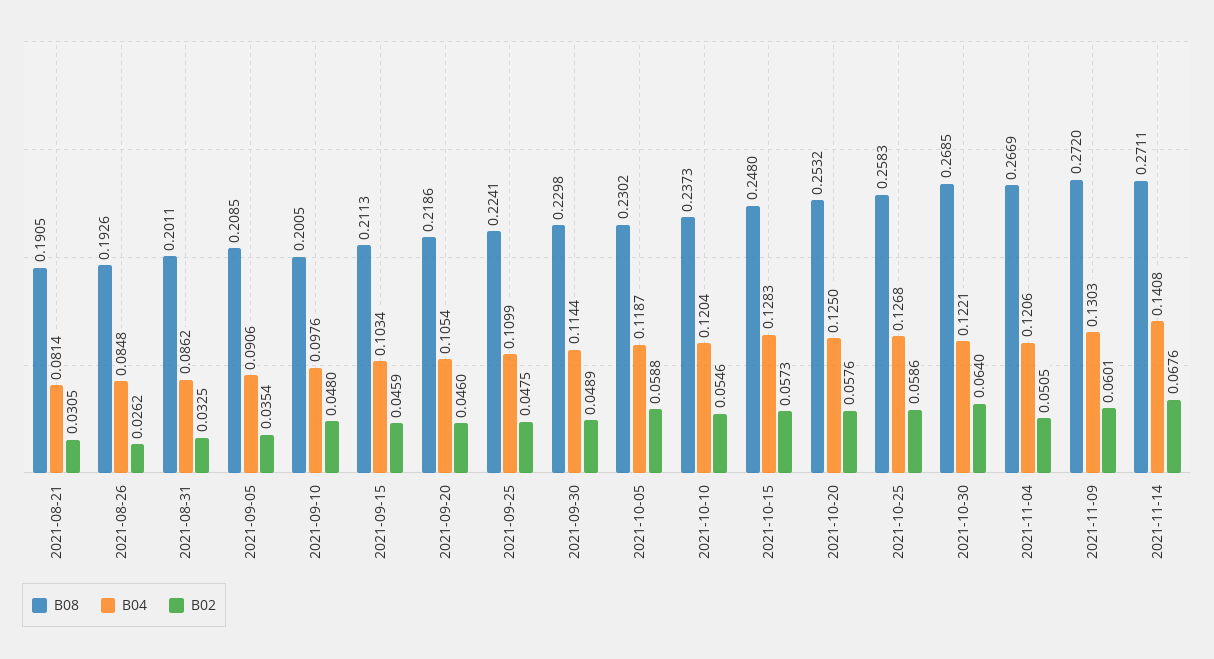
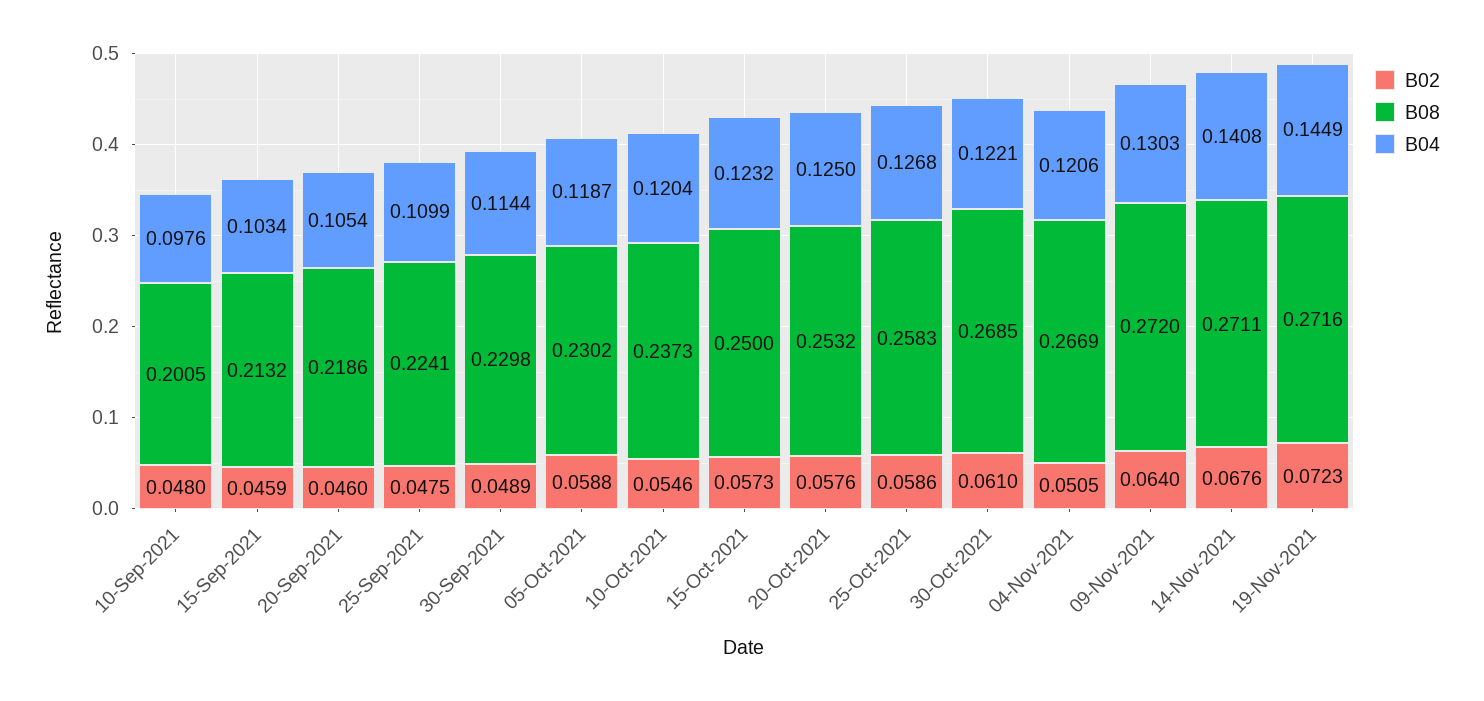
B08, 2021-08-21: 0.1905 -> none
B04, 2021-08-21: 0.0814 -> none
B02, 2021-08-21: 0.0305 -> none
B08, 2021-08-26: 0.1926 -> none
B04, 2021-08-26: 0.0848 -> none
B02, 2021-08-26: 0.0262 -> none
B08, 2021-08-31: 0.2011 -> none
B04, 2021-08-31: 0.0862 -> none
B02, 2021-08-31: 0.0325 -> none
B08, 2021-09-05: 0.2085 -> none
B04, 2021-09-05: 0.0906 -> none
B02, 2021-09-05: 0.0354 -> none
B08, 2021-09-15: 0.2113 -> 0.2132
B08, 2021-10-15: 0.248 -> 0.25
B04, 2021-10-15: 0.1283 -> 0.1232
B02, 2021-10-30: 0.064 -> 0.061
B02, 2021-11-09: 0.0601 -> 0.064
B02, 19-Nov-2021: none -> 0.0723
B08, 19-Nov-2021: none -> 0.2716
B04, 19-Nov-2021: none -> 0.1449

